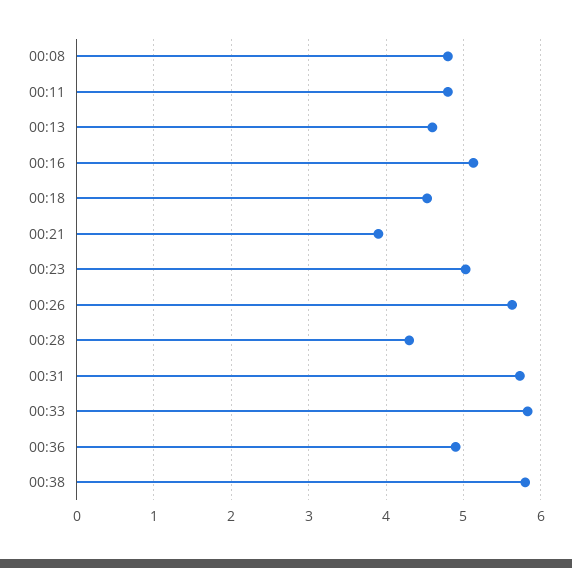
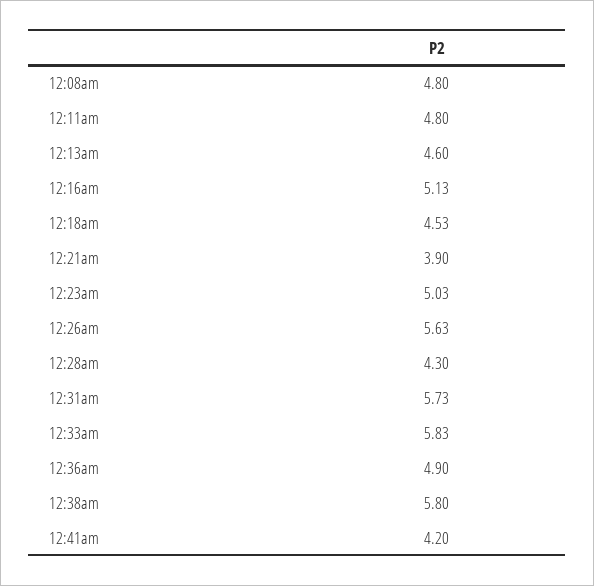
12:41am: none -> 4.2

